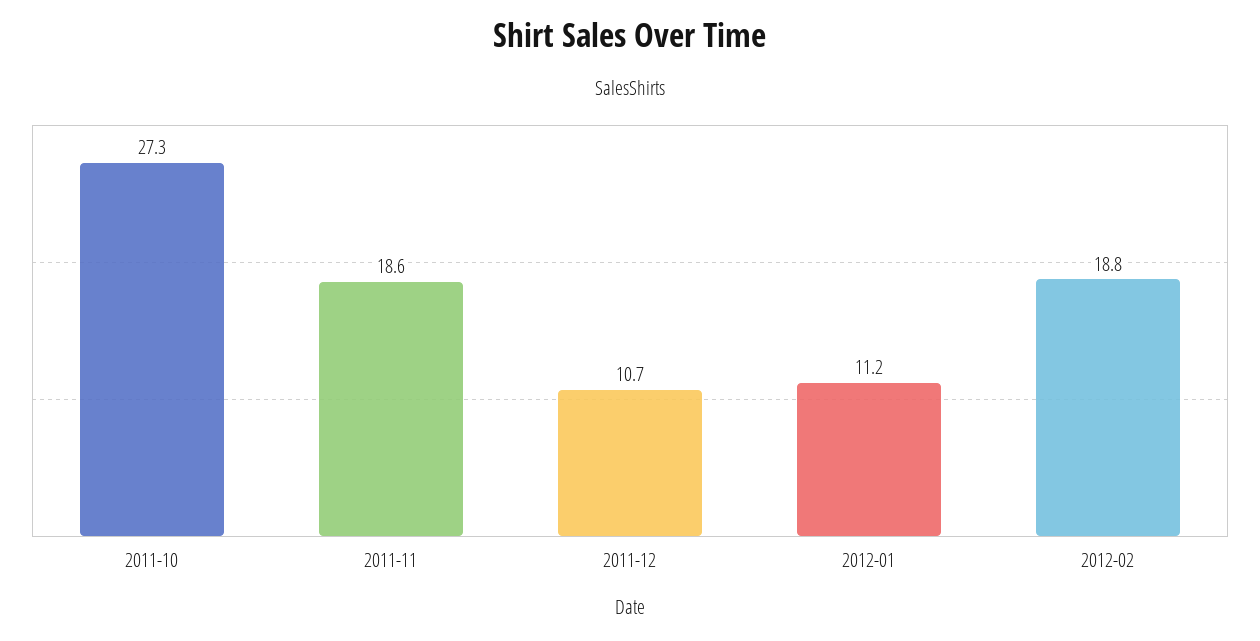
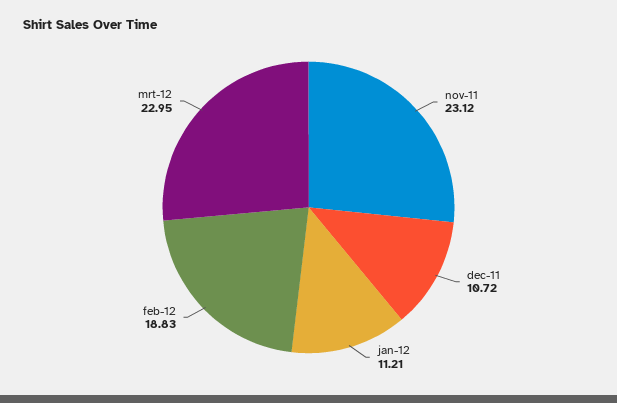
2011-10: 27.3 -> none
2011-11: 18.6 -> 23.12
mrt-12: none -> 22.95

